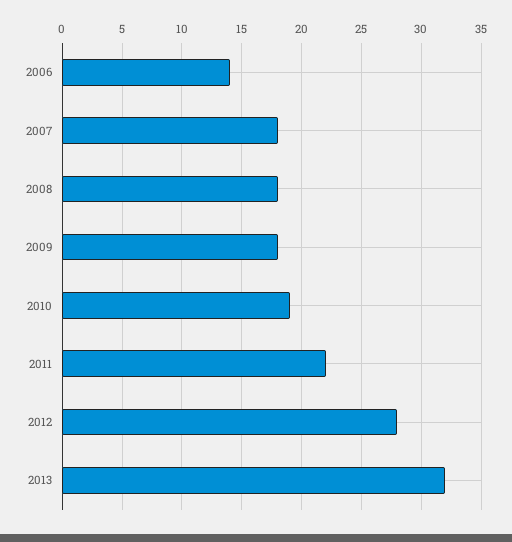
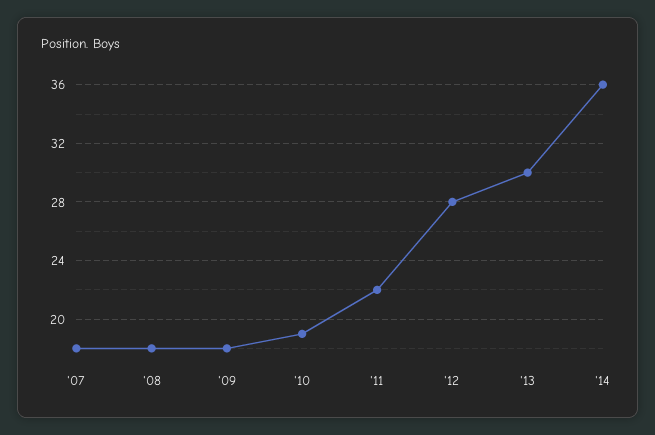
2006: 14 -> none
2013: 32 -> 30
'14: none -> 36

